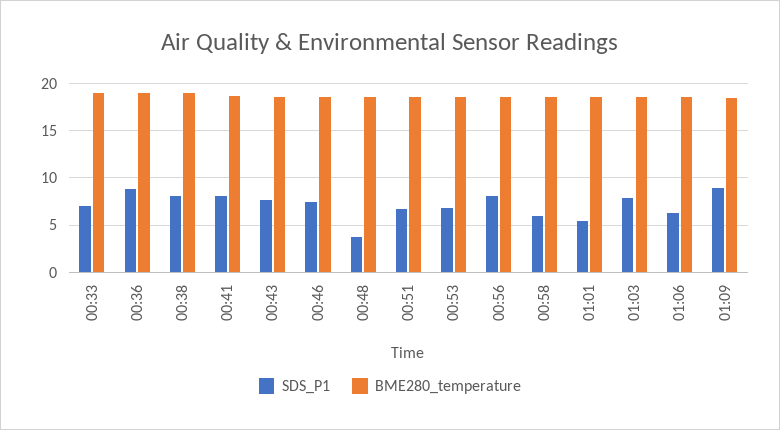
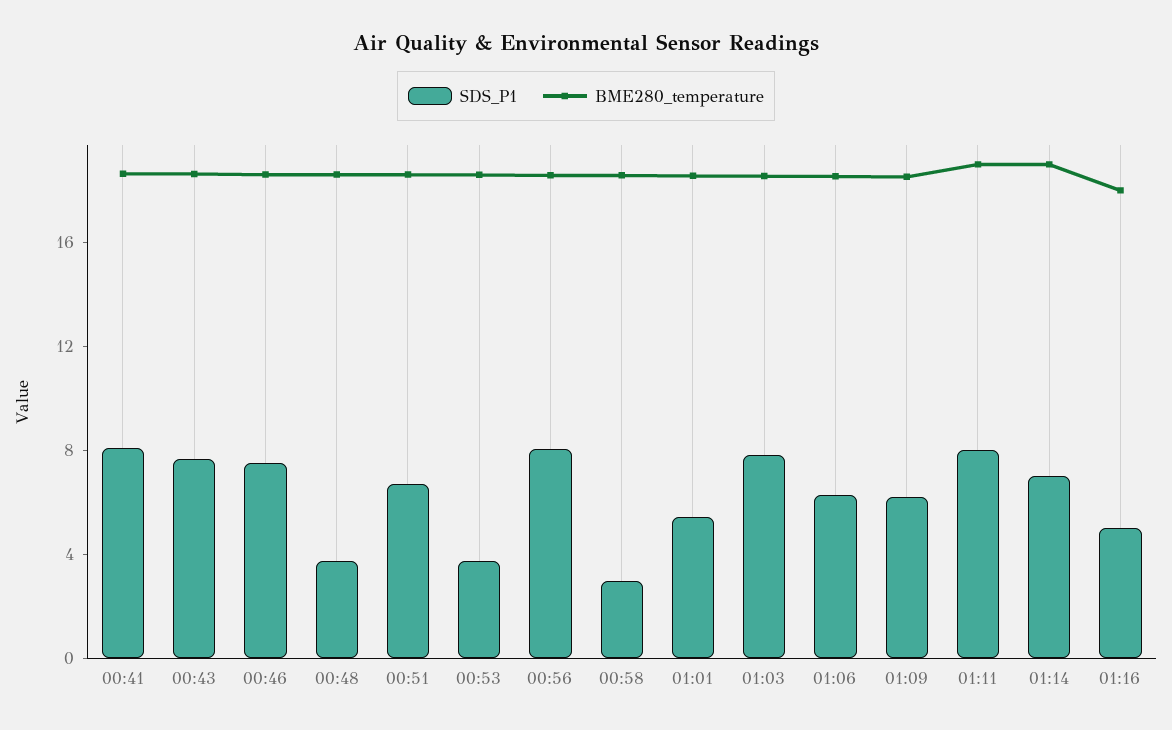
SDS_P1, 00:33: 7 -> none
BME280_temperature, 00:33: 19 -> none
SDS_P1, 00:36: 9 -> none
BME280_temperature, 00:36: 19 -> none
SDS_P1, 00:38: 8 -> none
BME280_temperature, 00:38: 19 -> none
SDS_P1, 00:53: 7 -> 4
SDS_P1, 00:58: 6 -> 3
SDS_P1, 01:09: 9 -> 6
SDS_P1, 01:11: none -> 8
BME280_temperature, 01:11: none -> 19
SDS_P1, 01:14: none -> 7
BME280_temperature, 01:14: none -> 19
SDS_P1, 01:16: none -> 5
BME280_temperature, 01:16: none -> 18

